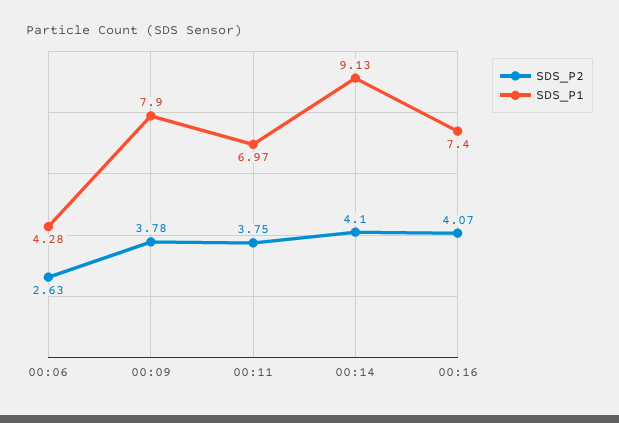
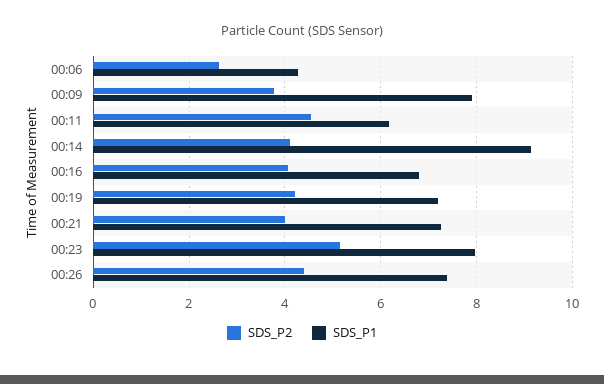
SDS_P2, 00:11: 3.75 -> 4.6
SDS_P1, 00:11: 6.97 -> 6.2
SDS_P1, 00:16: 7.4 -> 6.8
SDS_P2, 00:19: none -> 4.2
SDS_P1, 00:19: none -> 7.2
SDS_P2, 00:21: none -> 4
SDS_P1, 00:21: none -> 7.2
SDS_P2, 00:23: none -> 5.2
SDS_P1, 00:23: none -> 8
SDS_P2, 00:26: none -> 4.4
SDS_P1, 00:26: none -> 7.4

